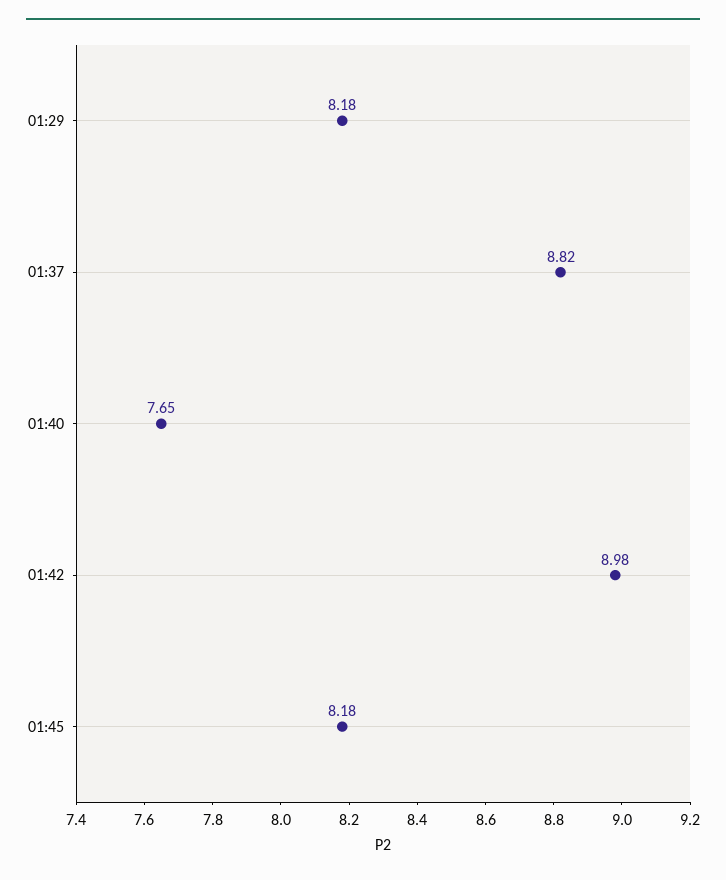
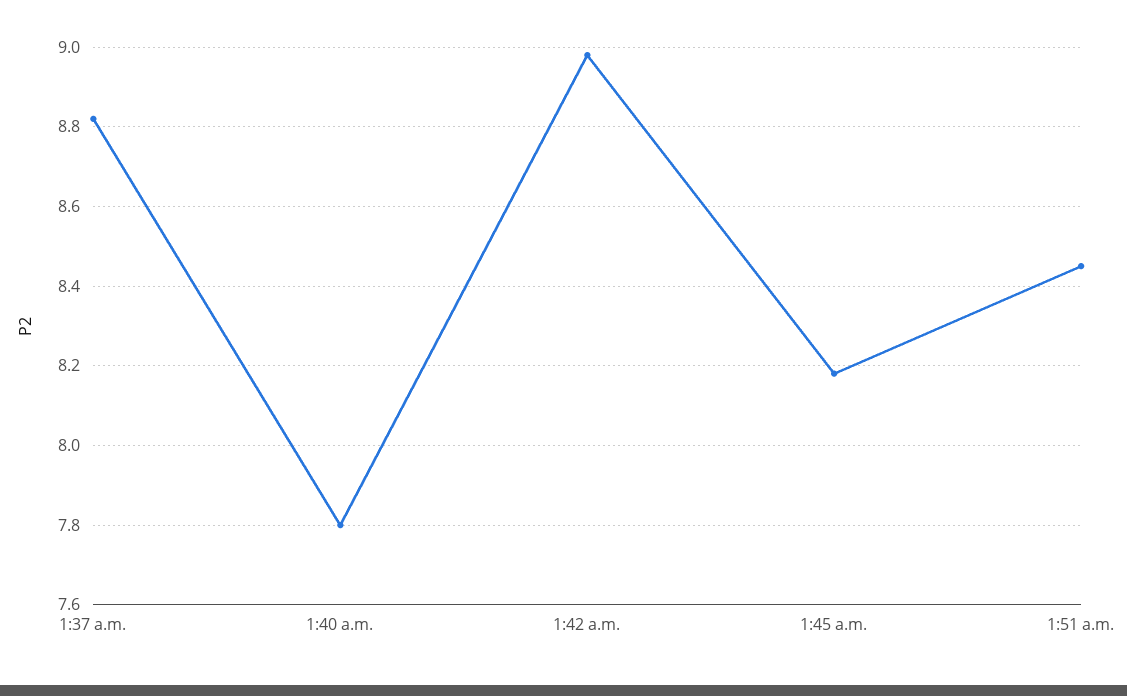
01:29: 8.18 -> none
01:40: 7.65 -> 7.8
1:51 a.m.: none -> 8.45

